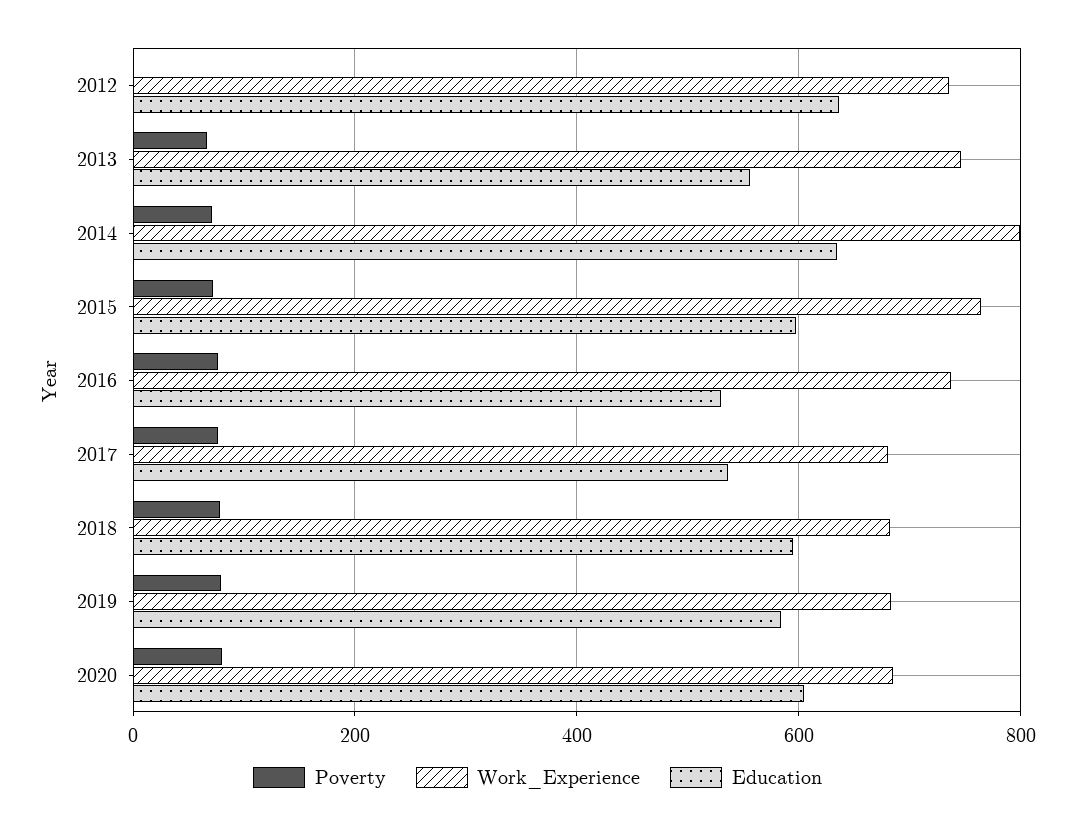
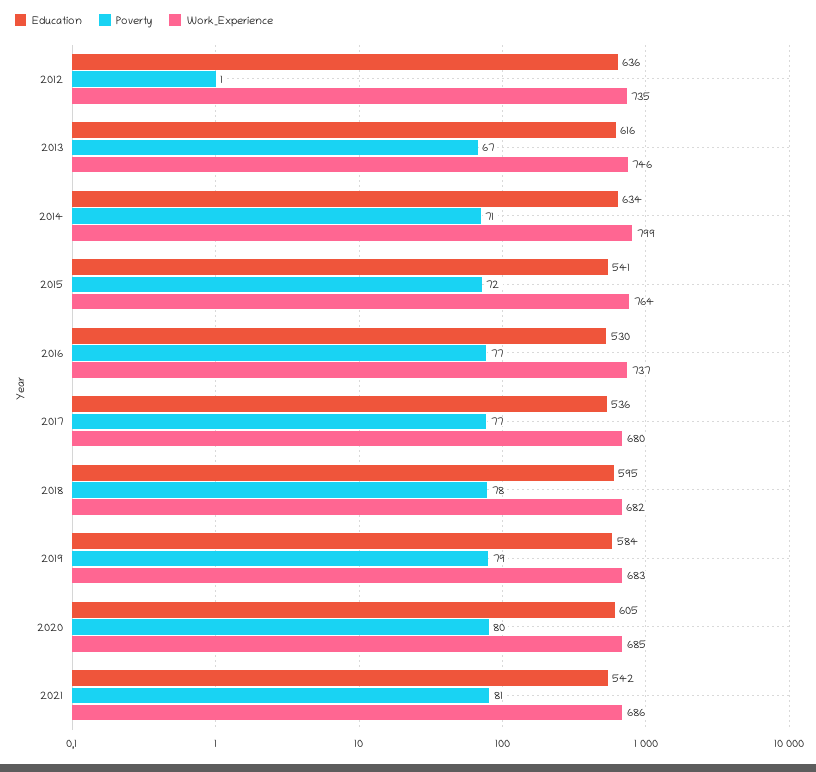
Education, 2013: 560 -> 616
Education, 2015: 600 -> 541
Education, 2021: none -> 542
Poverty, 2021: none -> 81
Work_Experience, 2021: none -> 686

